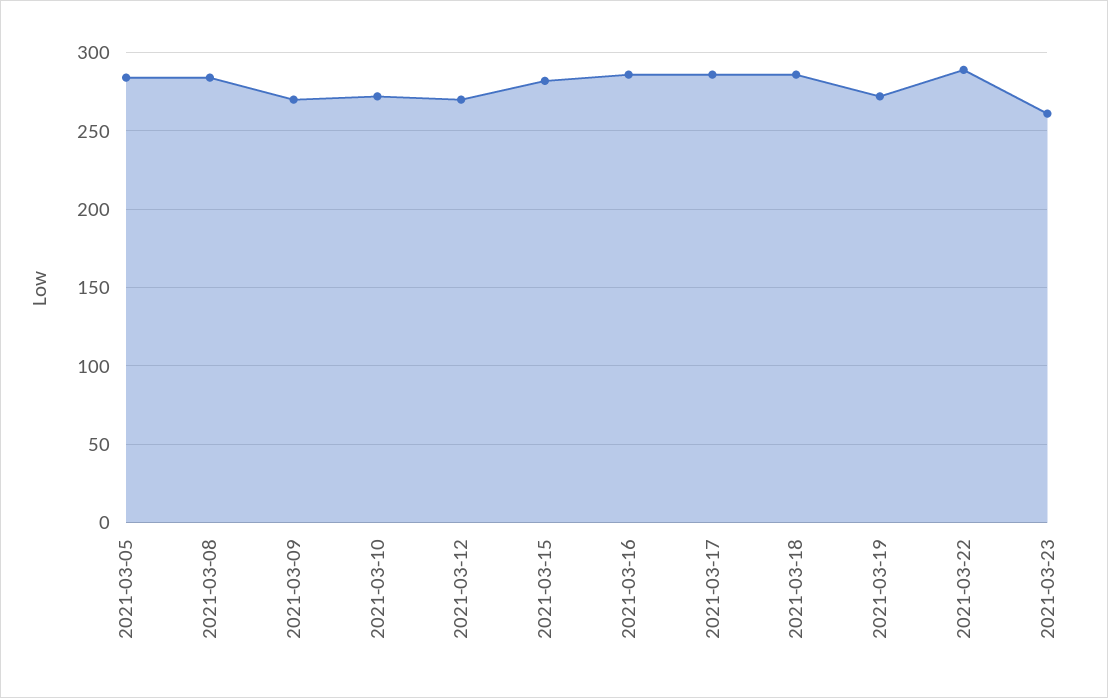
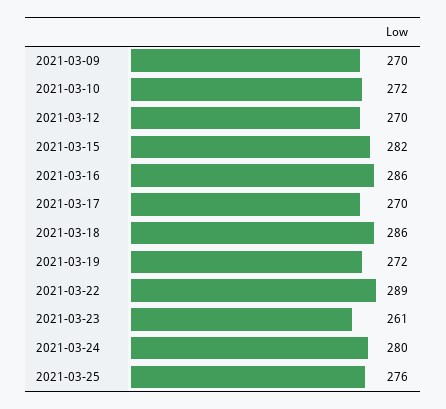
2021-03-05: 285 -> none
2021-03-08: 285 -> none
2021-03-17: 285 -> 270
2021-03-24: none -> 280
2021-03-25: none -> 276

